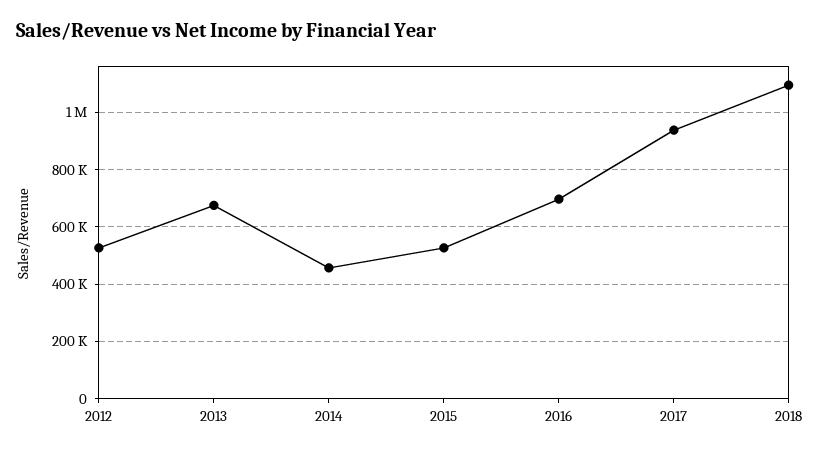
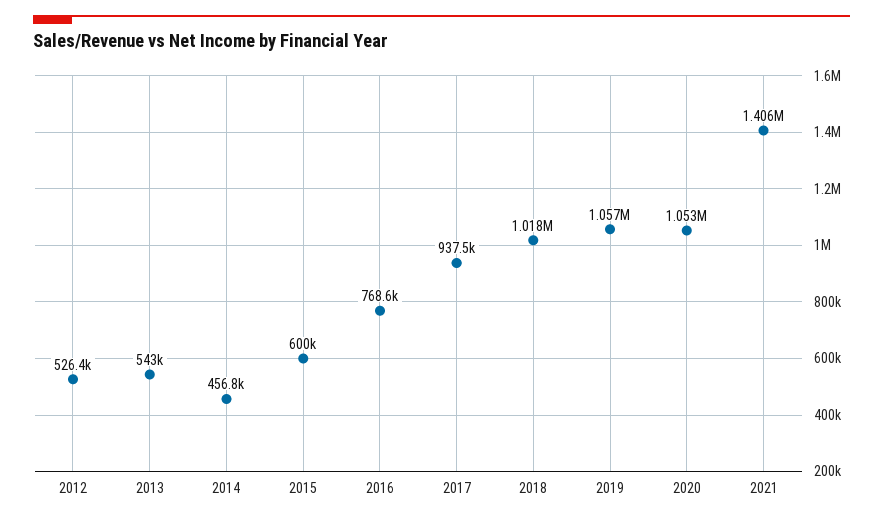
2013: 675000 -> 543000
2015: 525000 -> 600000
2016: 700000 -> 768600
2018: 1100000 -> 1018000
2019: none -> 1057000
2020: none -> 1053000
2021: none -> 1406000

